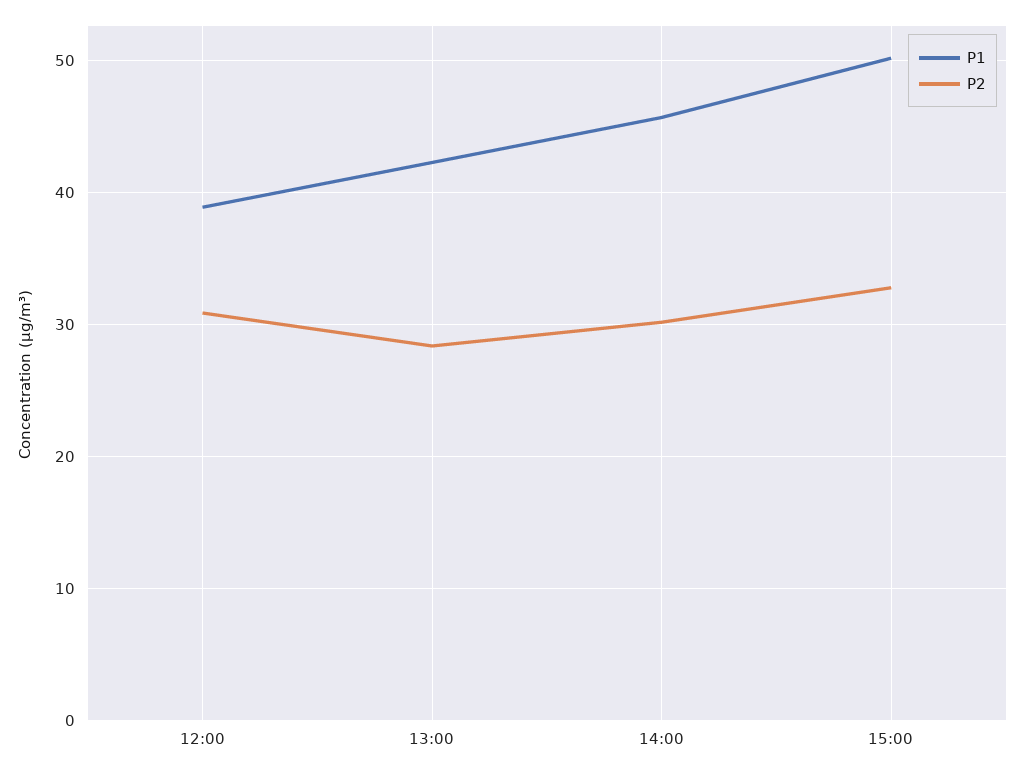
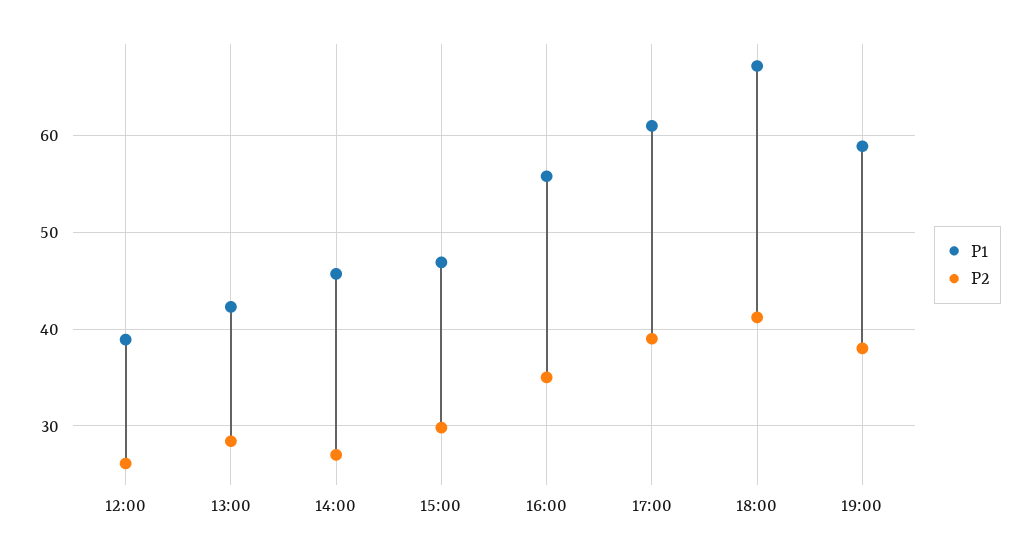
P2, 12:00: 31 -> 26
P2, 14:00: 30 -> 27
P1, 15:00: 50 -> 47
P2, 15:00: 33 -> 30
P1, 16:00: none -> 56
P2, 16:00: none -> 35
P1, 17:00: none -> 61
P2, 17:00: none -> 39
P1, 18:00: none -> 67
P2, 18:00: none -> 41
P1, 19:00: none -> 59
P2, 19:00: none -> 38

